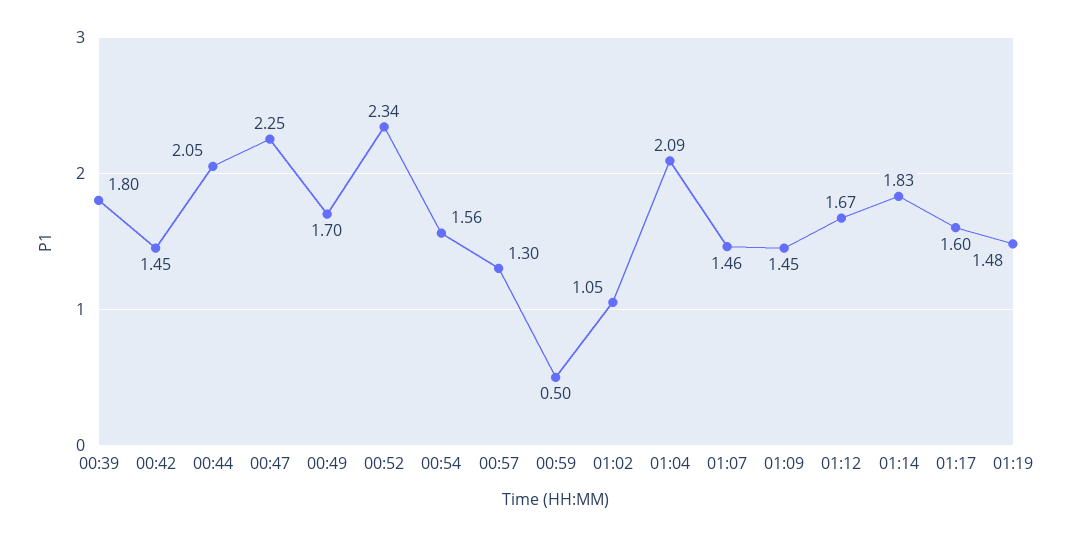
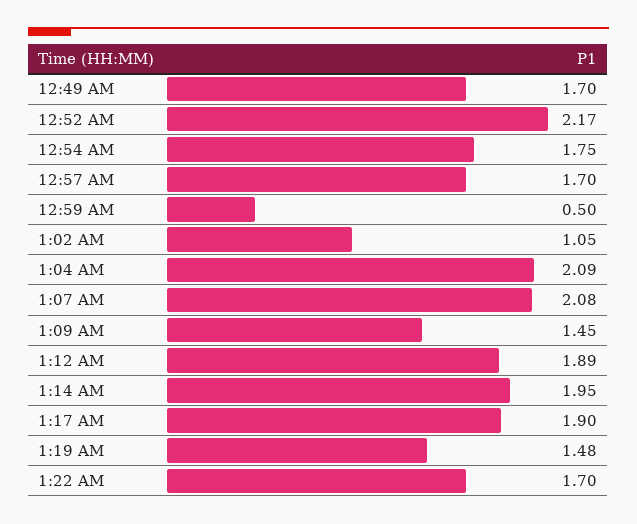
00:39: 1.8 -> none
00:42: 1.45 -> none
00:44: 2.05 -> none
00:47: 2.25 -> none
00:52: 2.34 -> 2.17
00:54: 1.56 -> 1.75
00:57: 1.3 -> 1.7
01:07: 1.46 -> 2.08
01:12: 1.67 -> 1.89
01:14: 1.83 -> 1.95
01:17: 1.6 -> 1.9
1:22 AM: none -> 1.7

